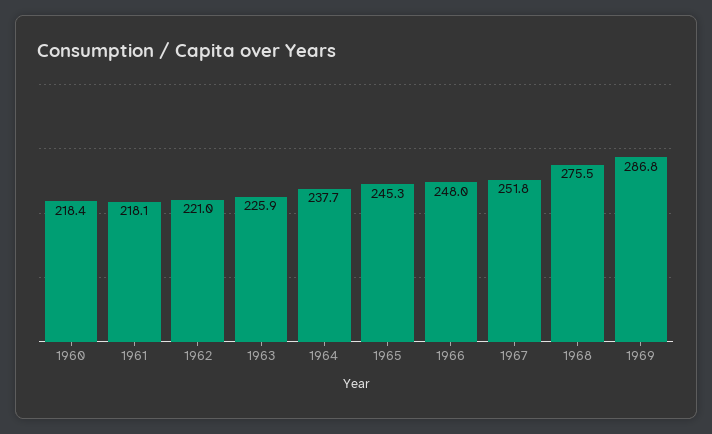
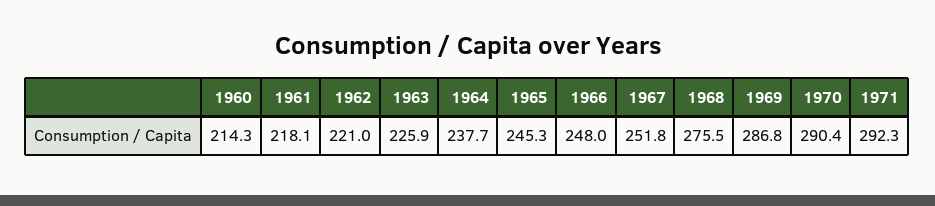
1960: 218.4 -> 214.3
1970: none -> 290.4
1971: none -> 292.3

